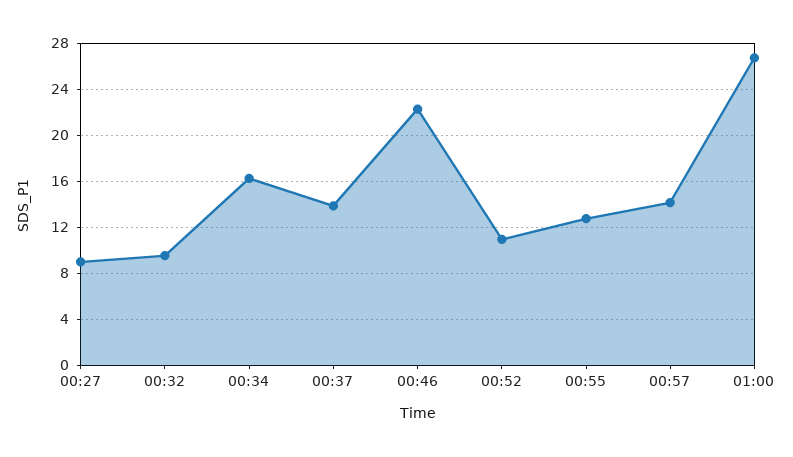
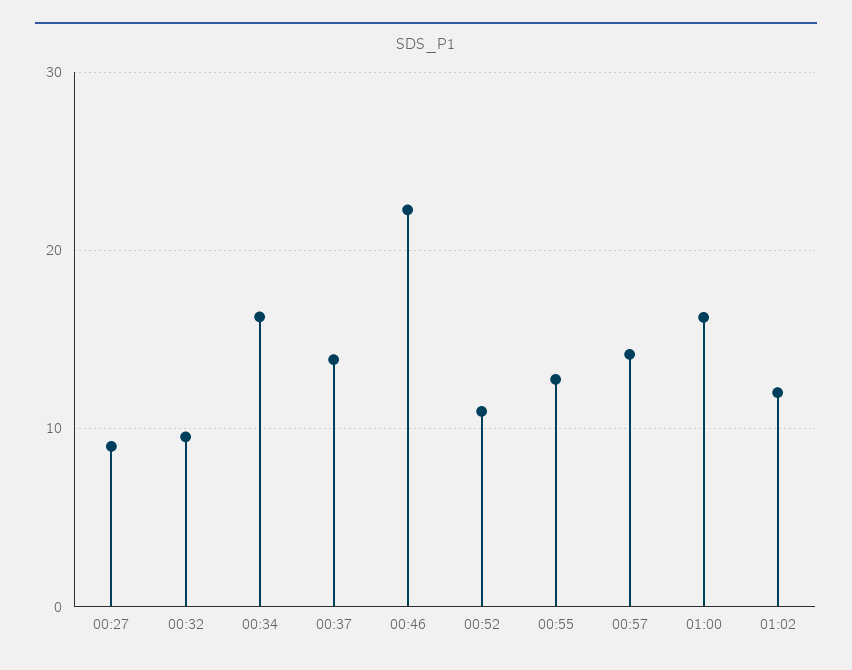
01:00: 27 -> 16
01:02: none -> 12

